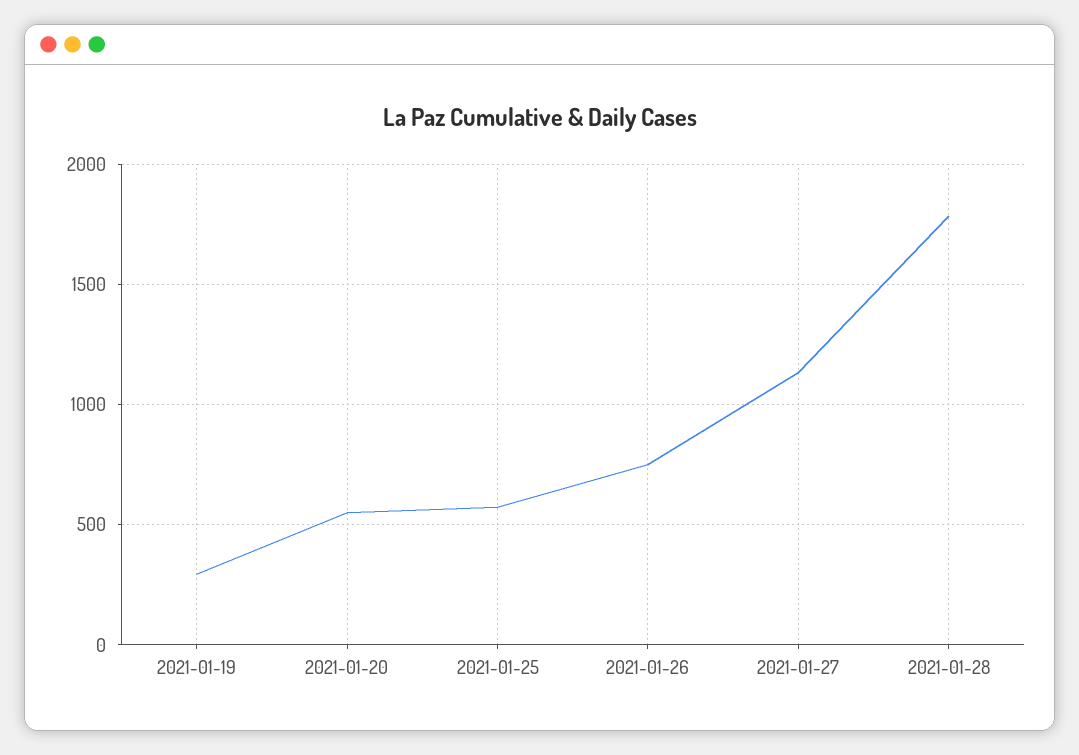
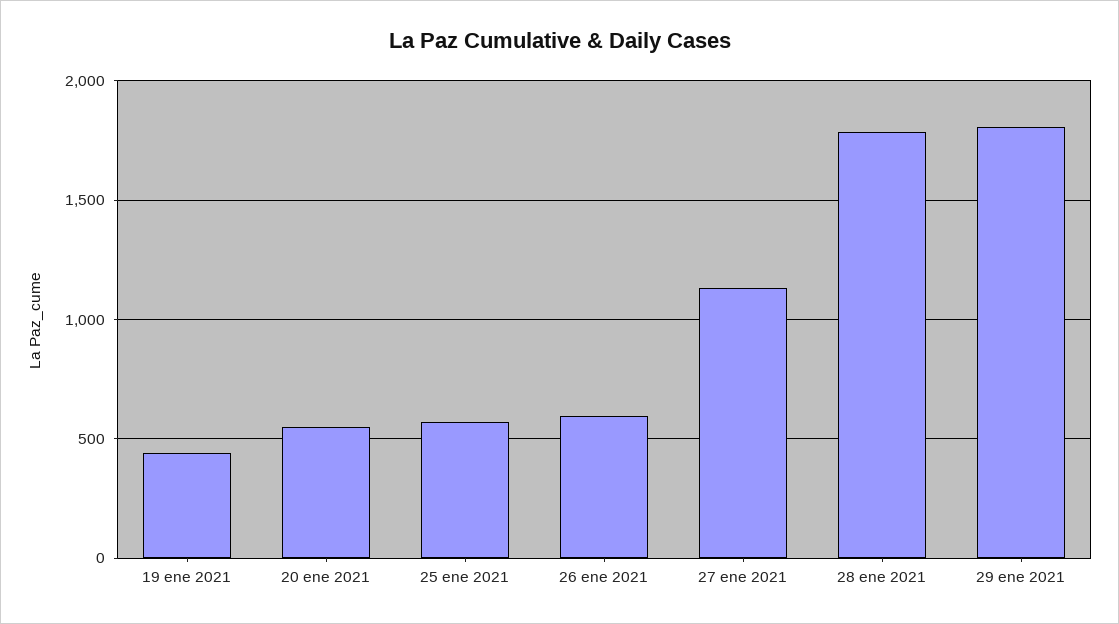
2021-01-19: 300 -> 450
2021-01-26: 750 -> 600
29 ene 2021: none -> 1800

